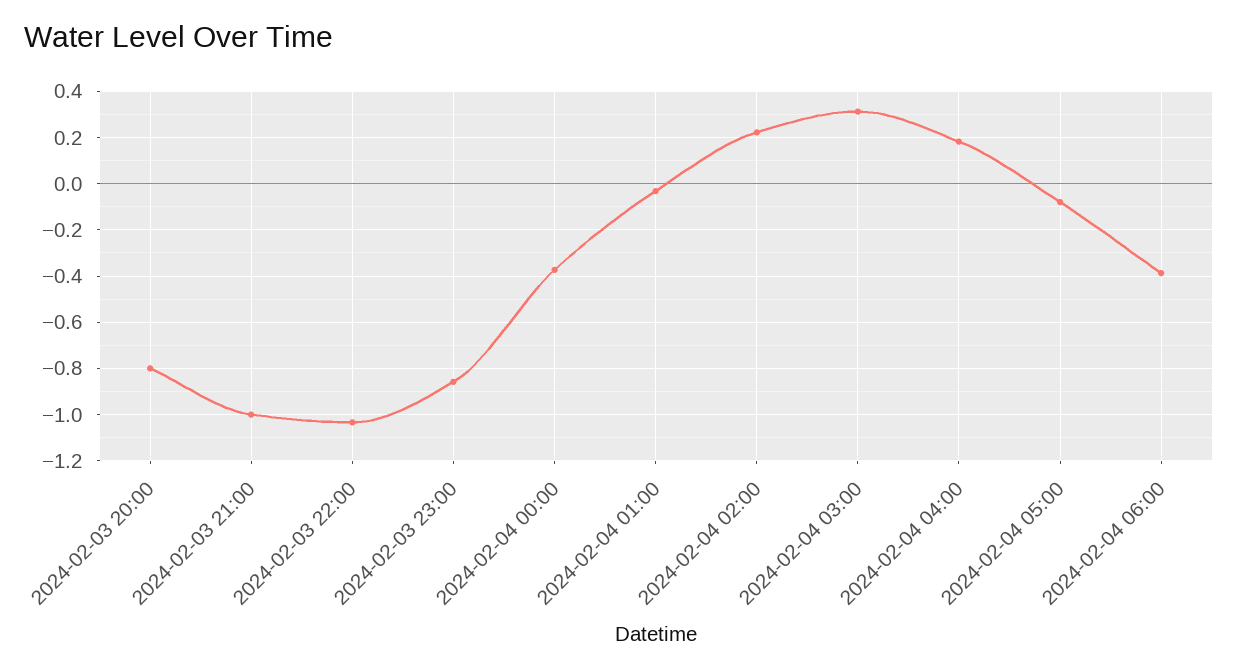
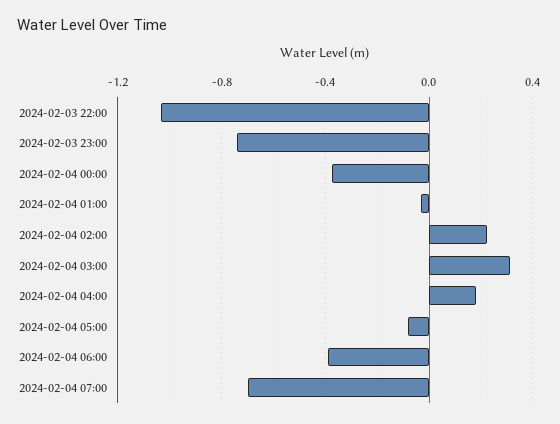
2024-02-03 20:00: -0.8 -> none
2024-02-03 21:00: -1 -> none
2024-02-03 23:00: -0.85 -> -0.75
2024-02-04 07:00: none -> -0.7

